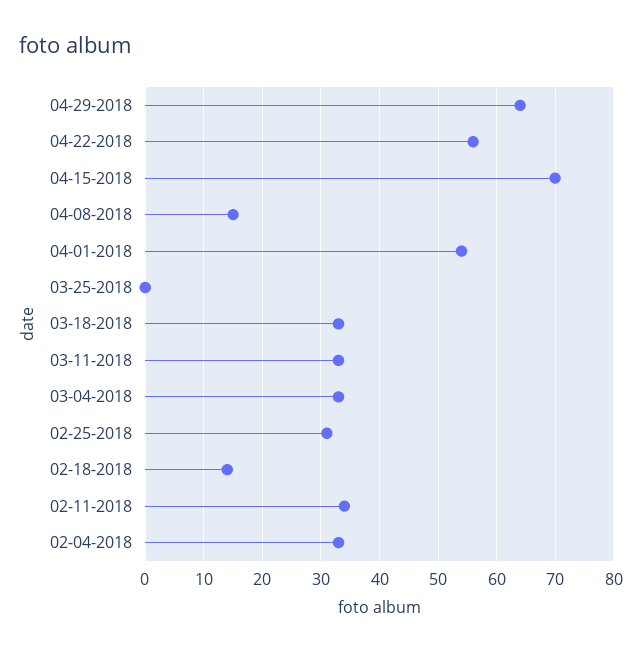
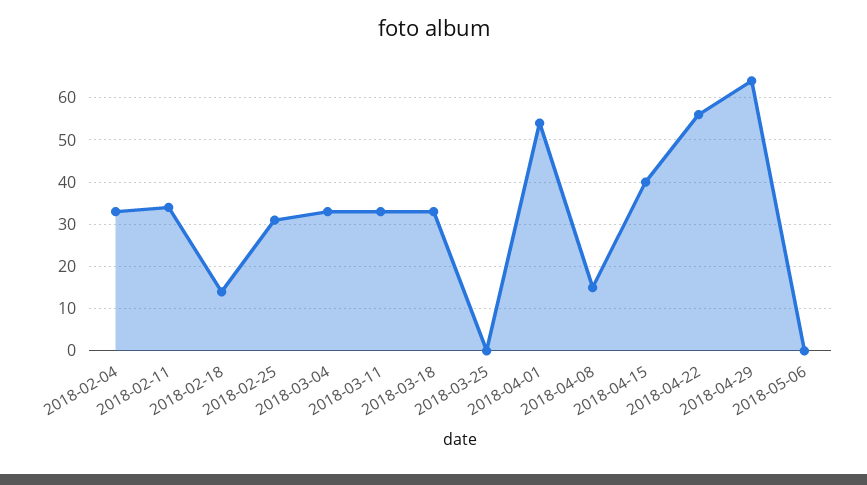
04-15-2018: 70 -> 40
2018-05-06: none -> 0

